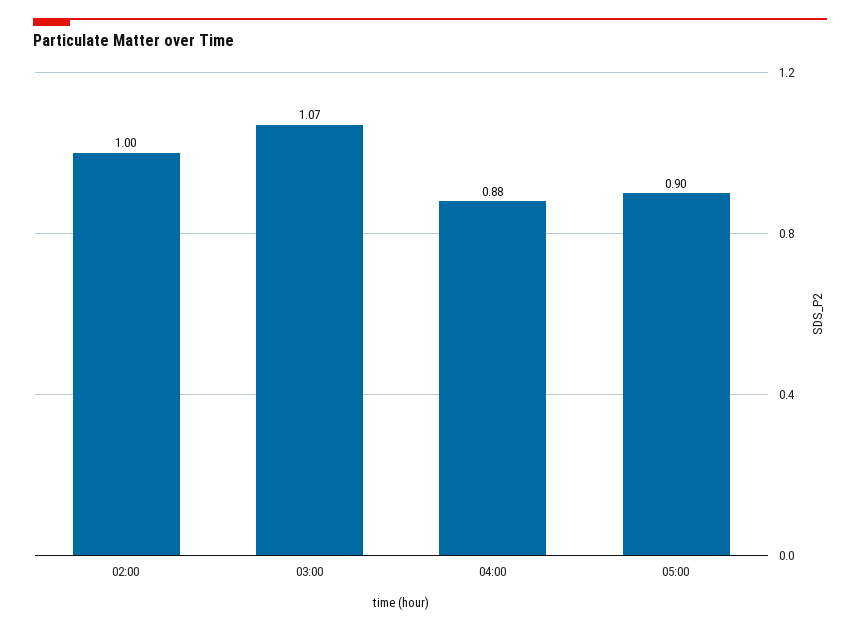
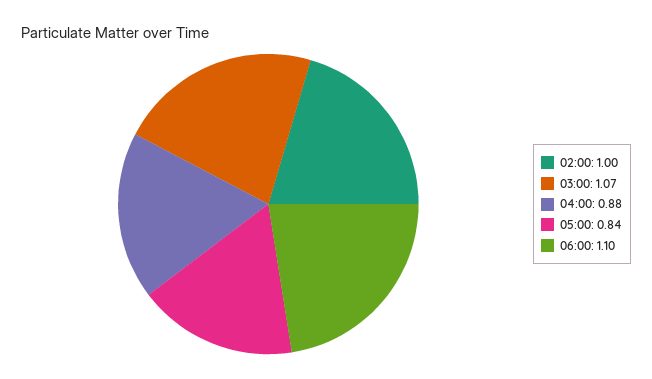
05:00: 0.9 -> 0.84
06:00: none -> 1.1

